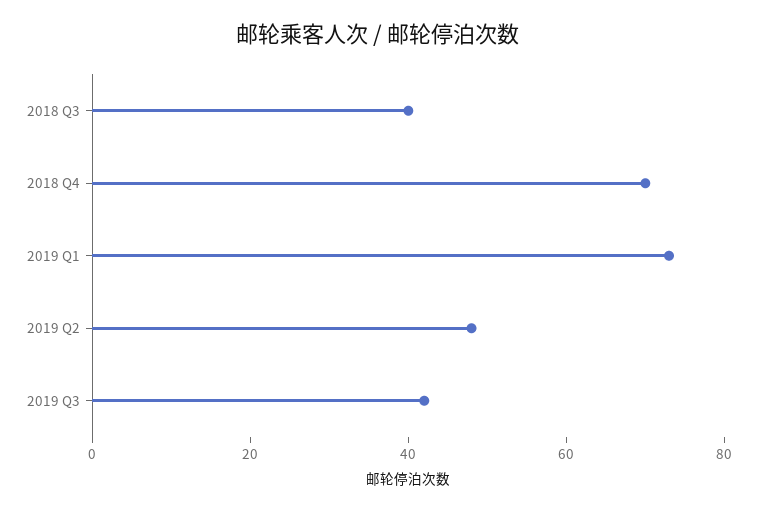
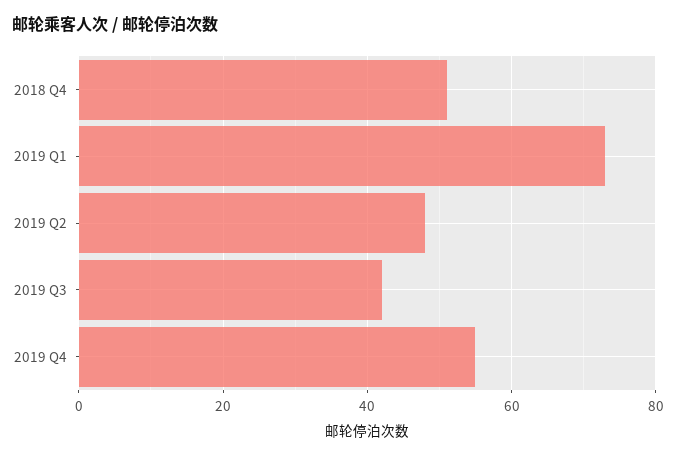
2018 Q3: 40 -> none
2018 Q4: 70 -> 50
2019 Q4: none -> 55

